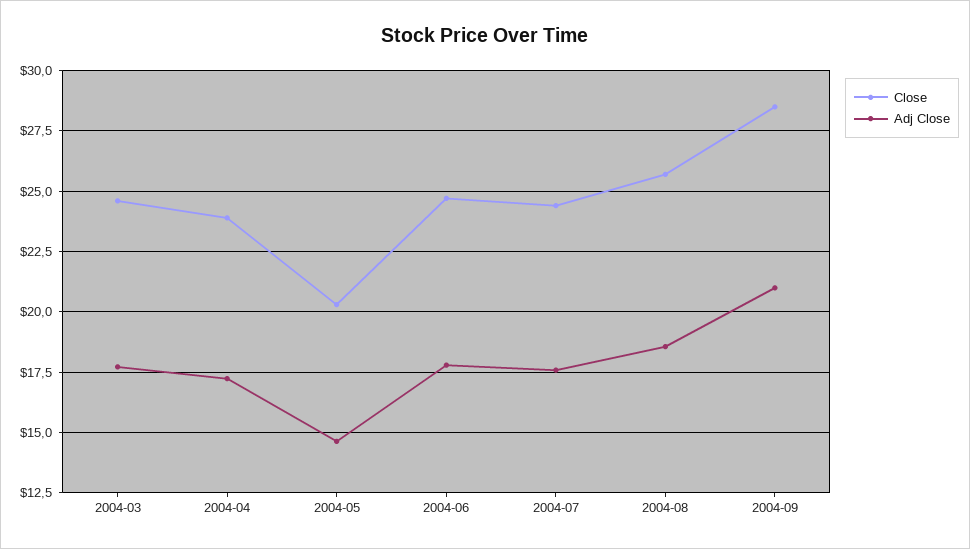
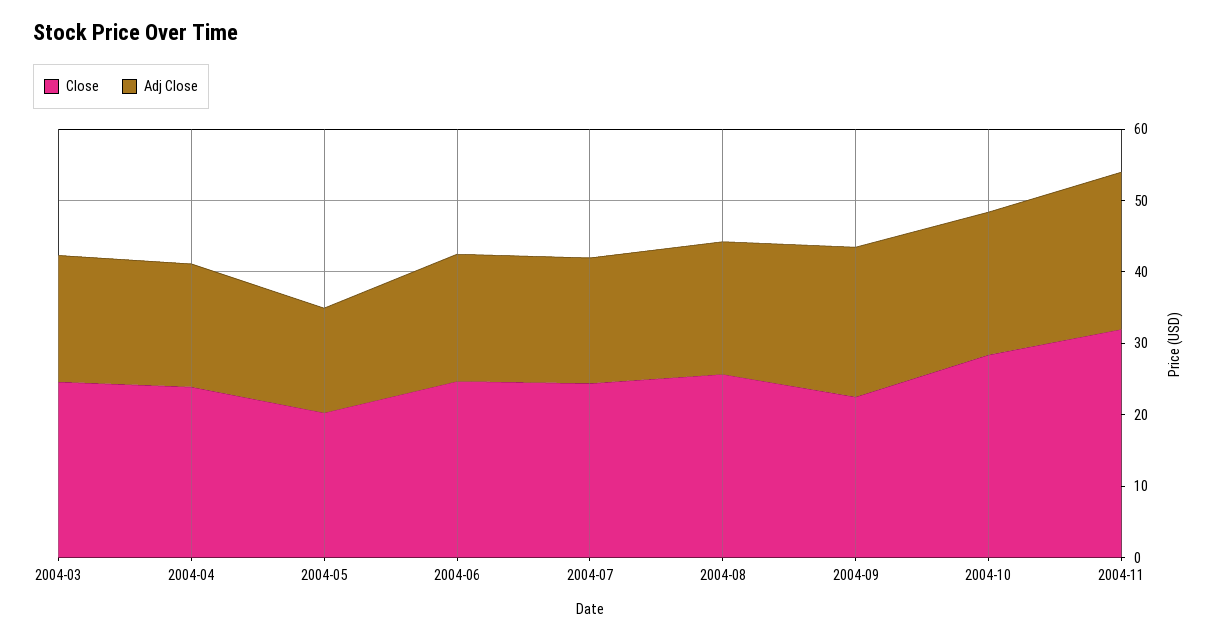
Close, 2004-09: 28.5 -> 22
Close, 2004-10: none -> 28
Adj Close, 2004-10: none -> 20
Close, 2004-11: none -> 32
Adj Close, 2004-11: none -> 22

